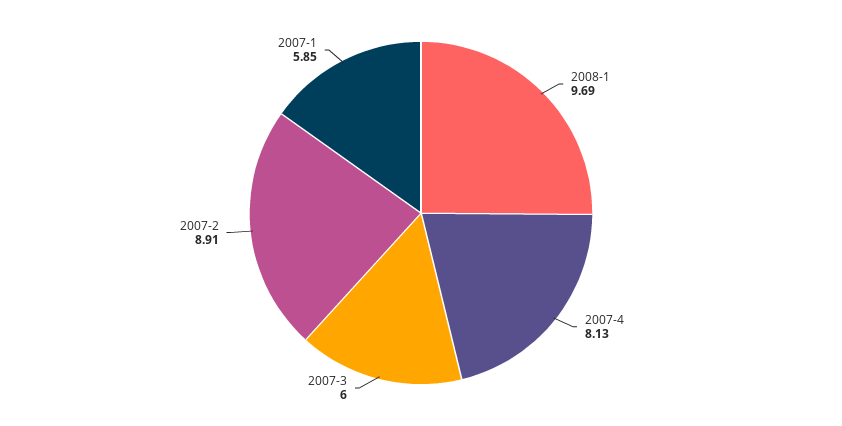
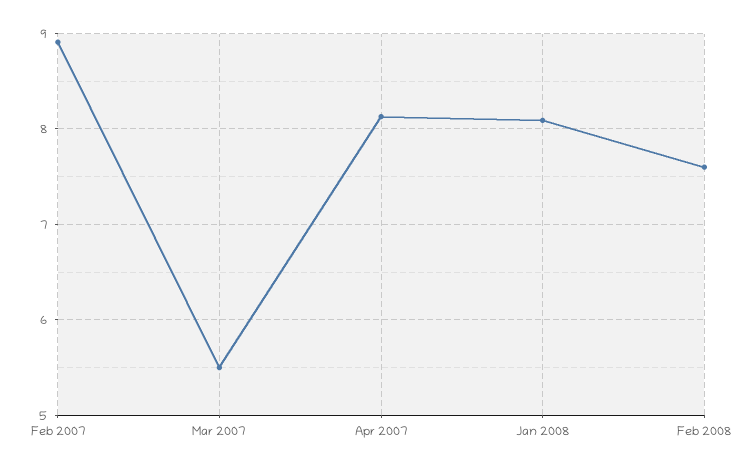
2008-1: 9.69 -> 8.1
2007-3: 6 -> 5.5
2007-1: 5.85 -> none
Feb 2008: none -> 7.6

